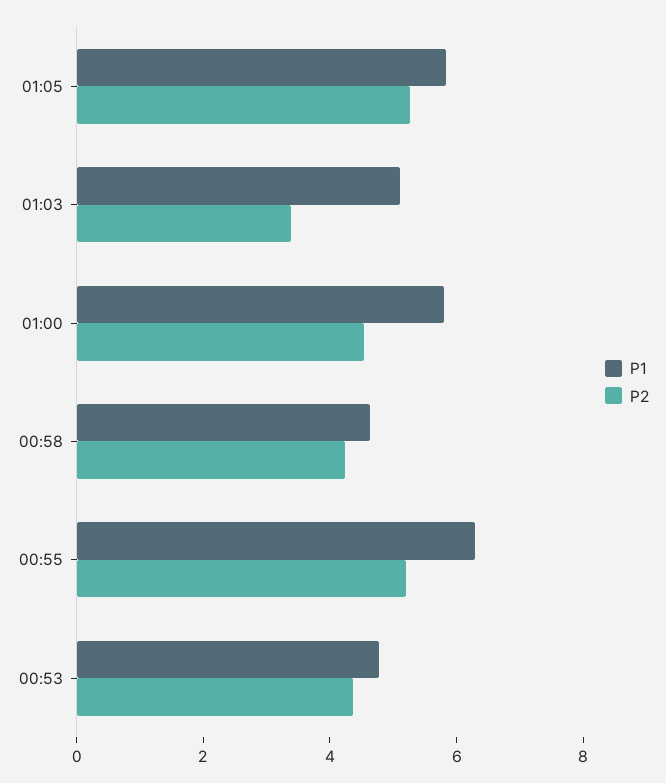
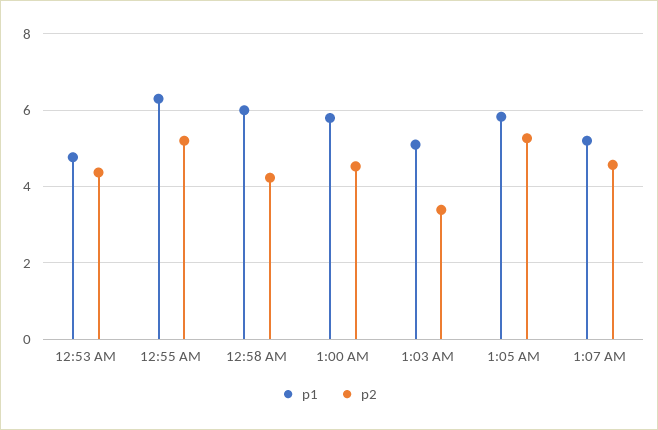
P1, 00:58: 4.5 -> 6
P1, 1:07 AM: none -> 5.2
P2, 1:07 AM: none -> 4.6

